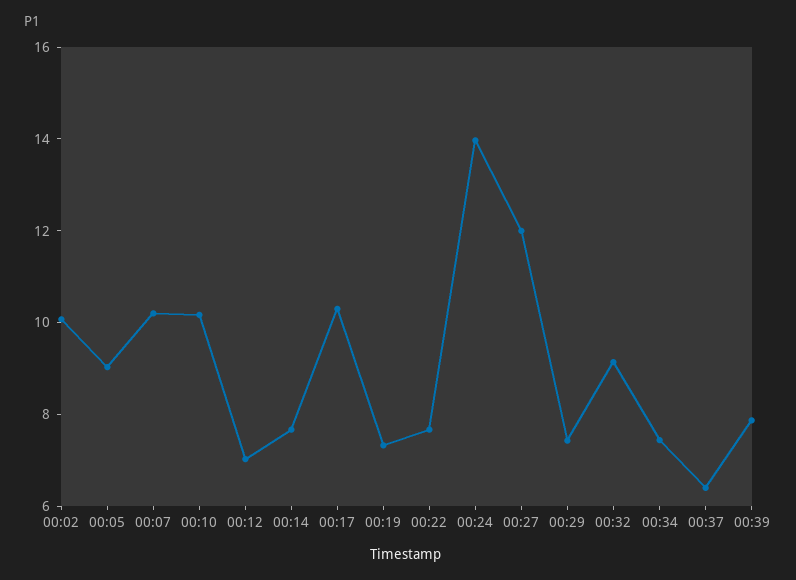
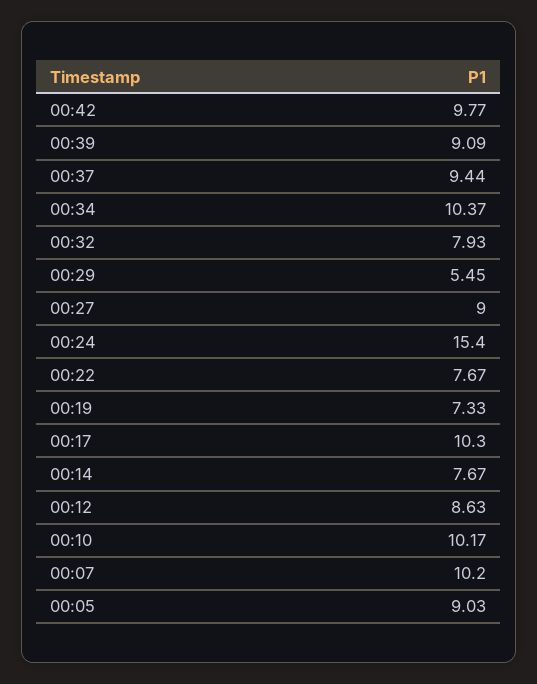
00:02: 10 -> none
00:12: 7 -> 8.63
00:24: 14 -> 15.4
00:27: 12 -> 9
00:29: 7.5 -> 5.45
00:32: 9 -> 7.93
00:34: 7.5 -> 10.37
00:37: 6.5 -> 9.44
00:39: 8 -> 9.09
00:42: none -> 9.77

